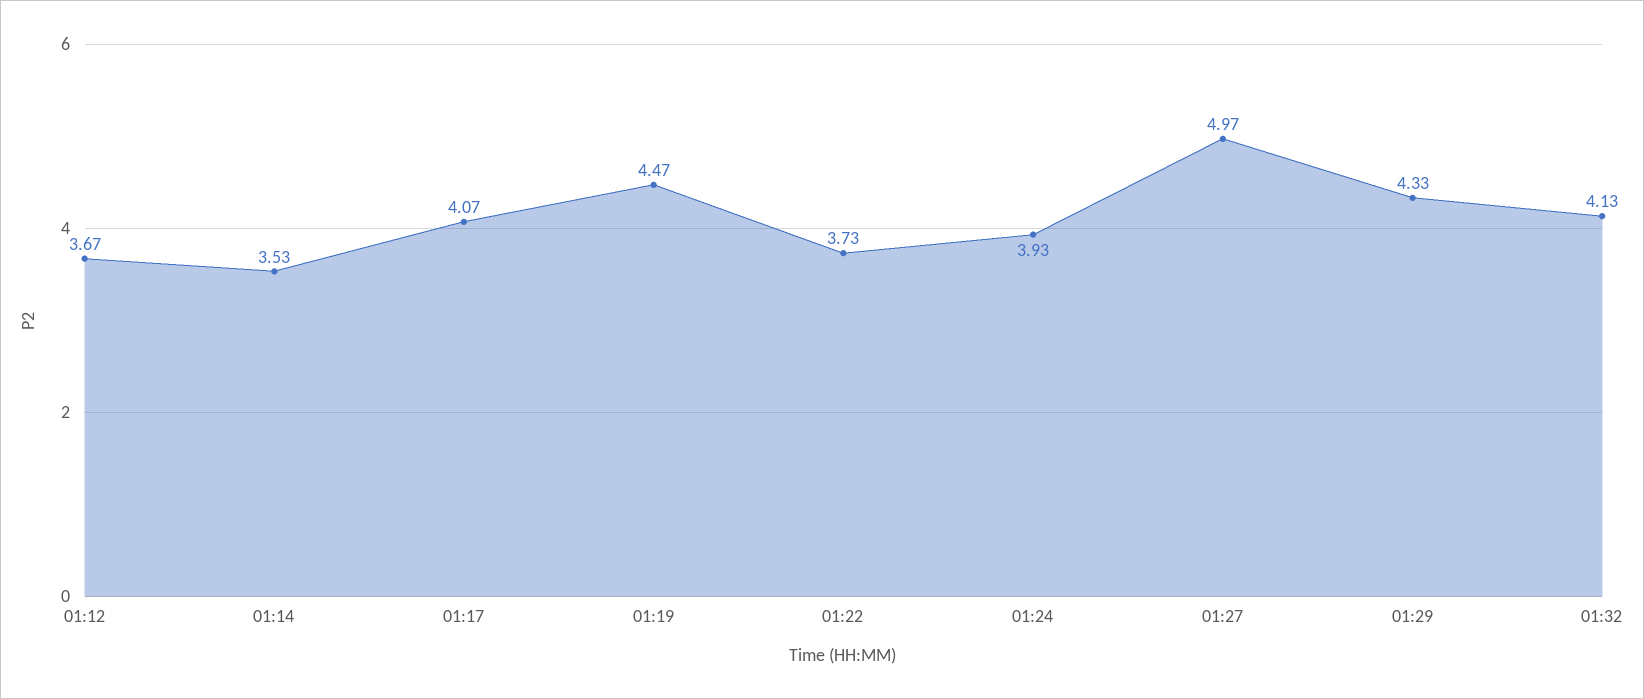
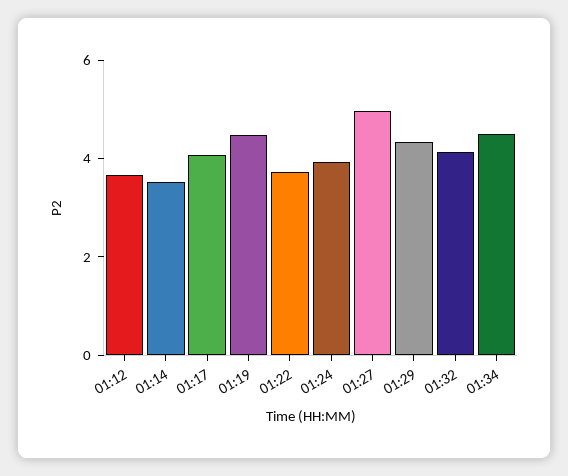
01:34: none -> 4.5

